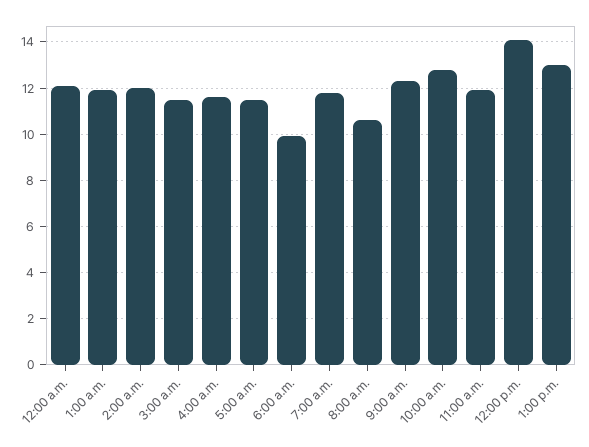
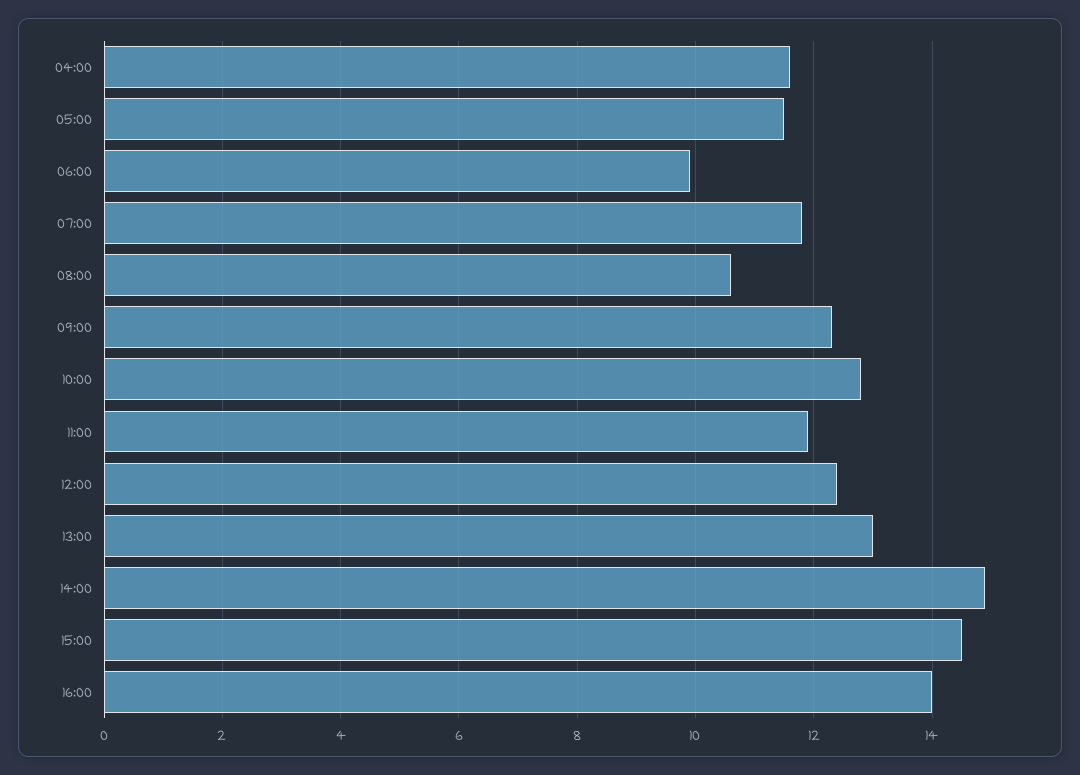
12:00 a.m.: 12 -> none
1:00 a.m.: 12 -> none
2:00 a.m.: 12 -> none
3:00 a.m.: 11.5 -> none
12:00 p.m.: 14 -> 12.5
14:00: none -> 15
15:00: none -> 14.5
16:00: none -> 14

